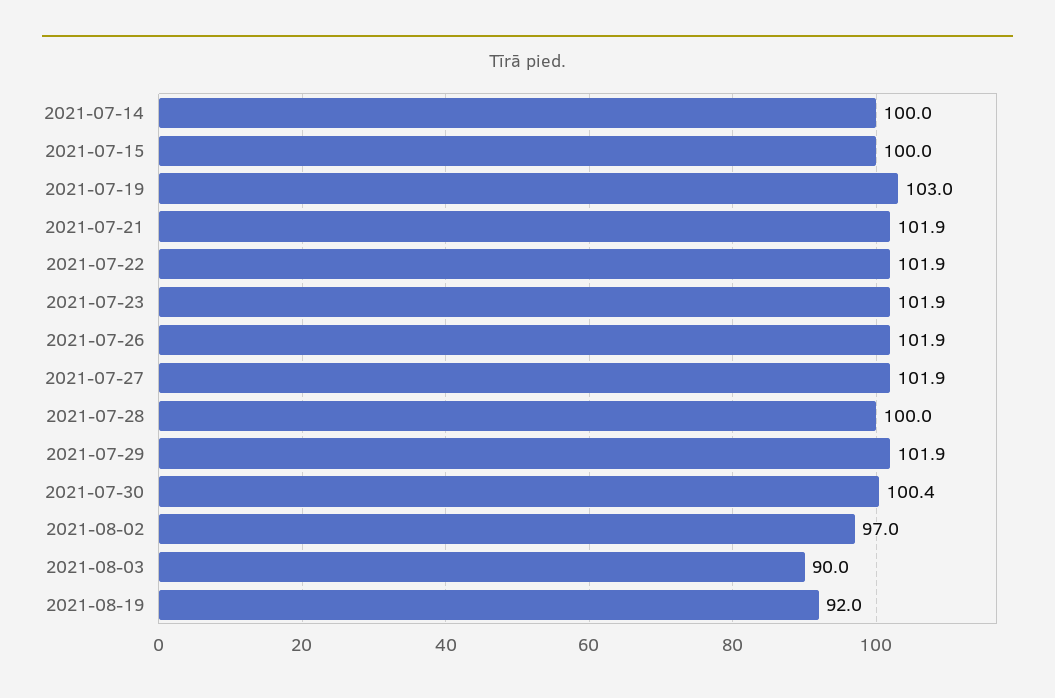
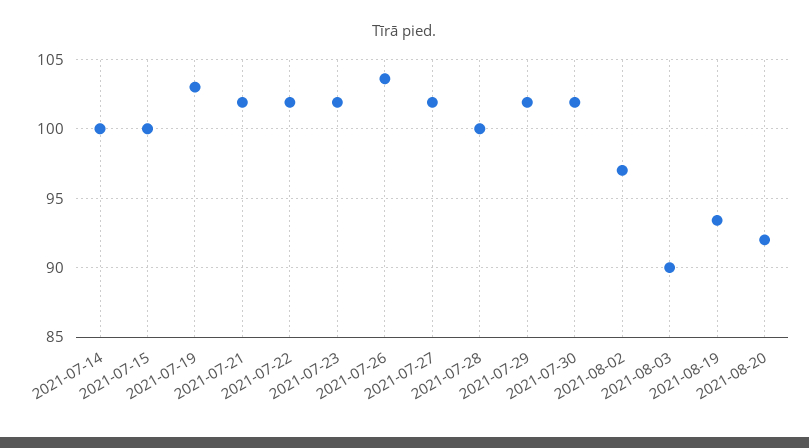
2021-07-26: 101.9 -> 103.5
2021-07-30: 100.4 -> 102
2021-08-19: 92 -> 93.5
2021-08-20: none -> 92

